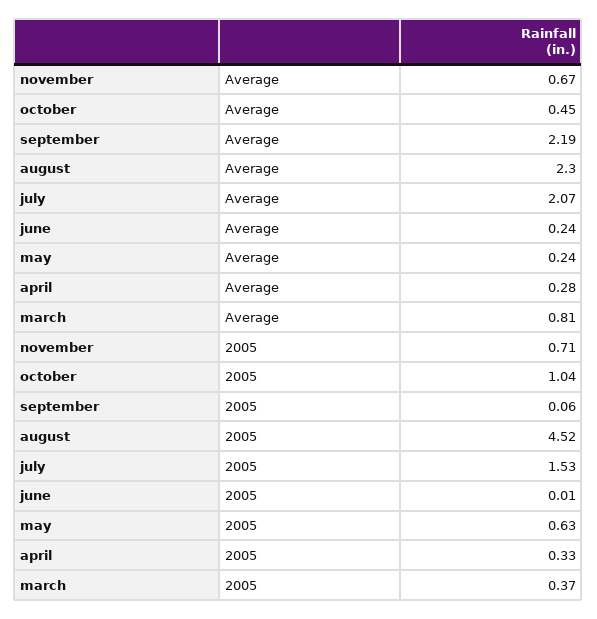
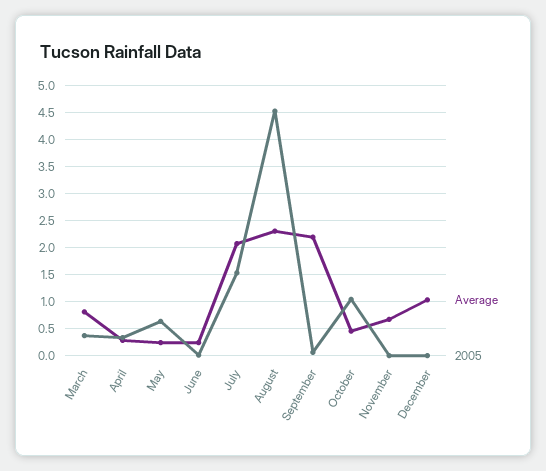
2005, november: 0.71 -> 0
Average, December: none -> 1
2005, December: none -> 0

